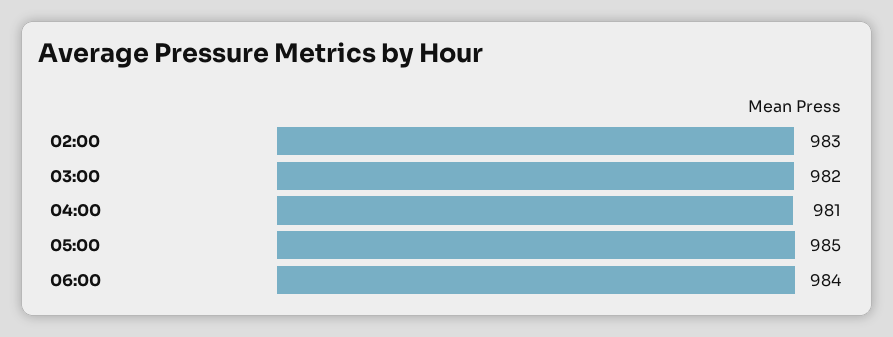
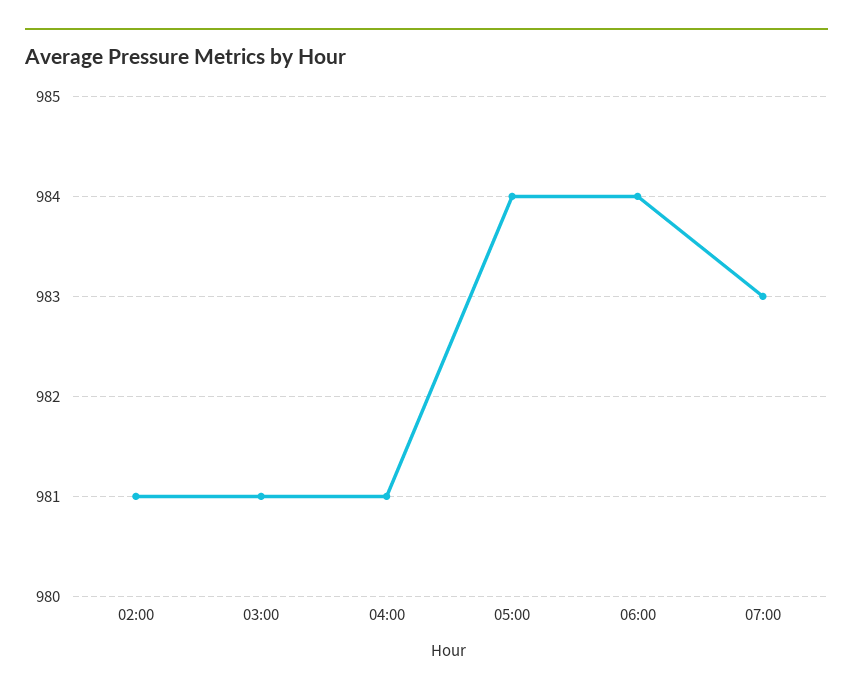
02:00: 983 -> 981
03:00: 982 -> 981
05:00: 985 -> 984
07:00: none -> 983

